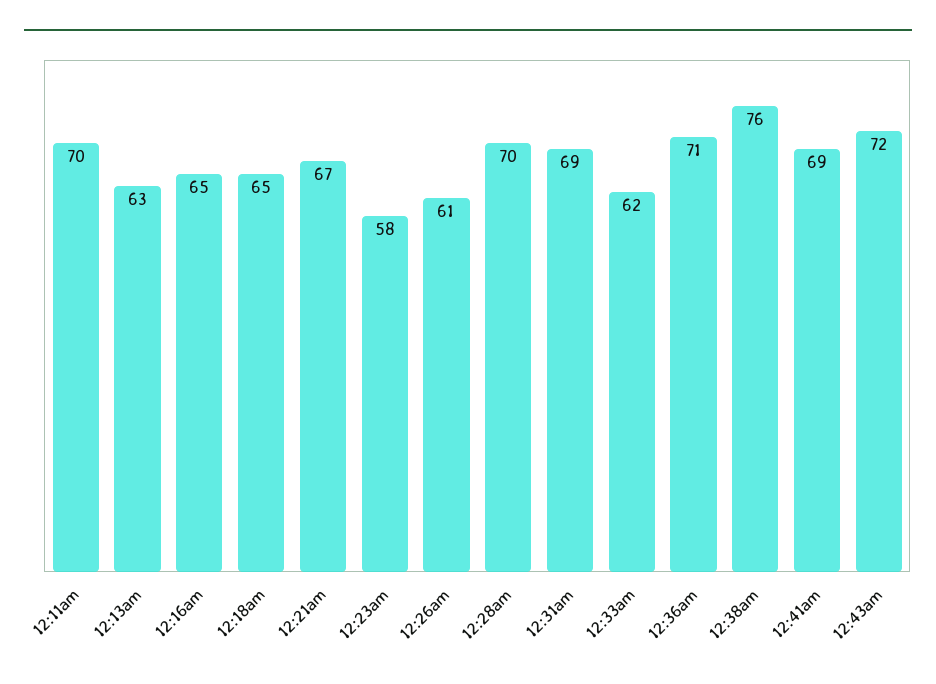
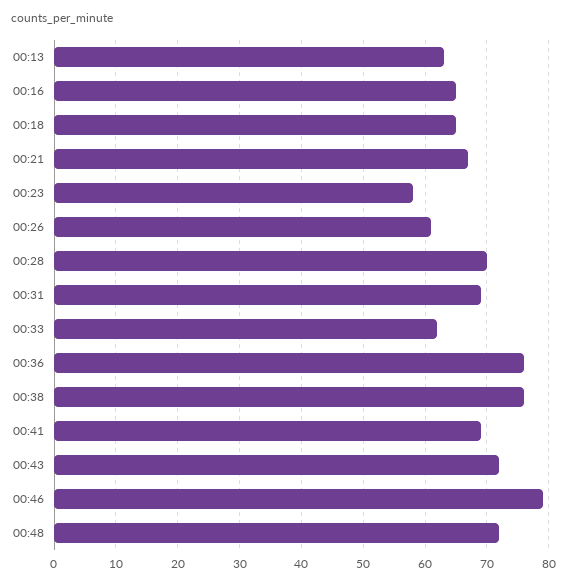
12:11am: 70 -> none
12:36am: 71 -> 76
00:46: none -> 79
00:48: none -> 72

